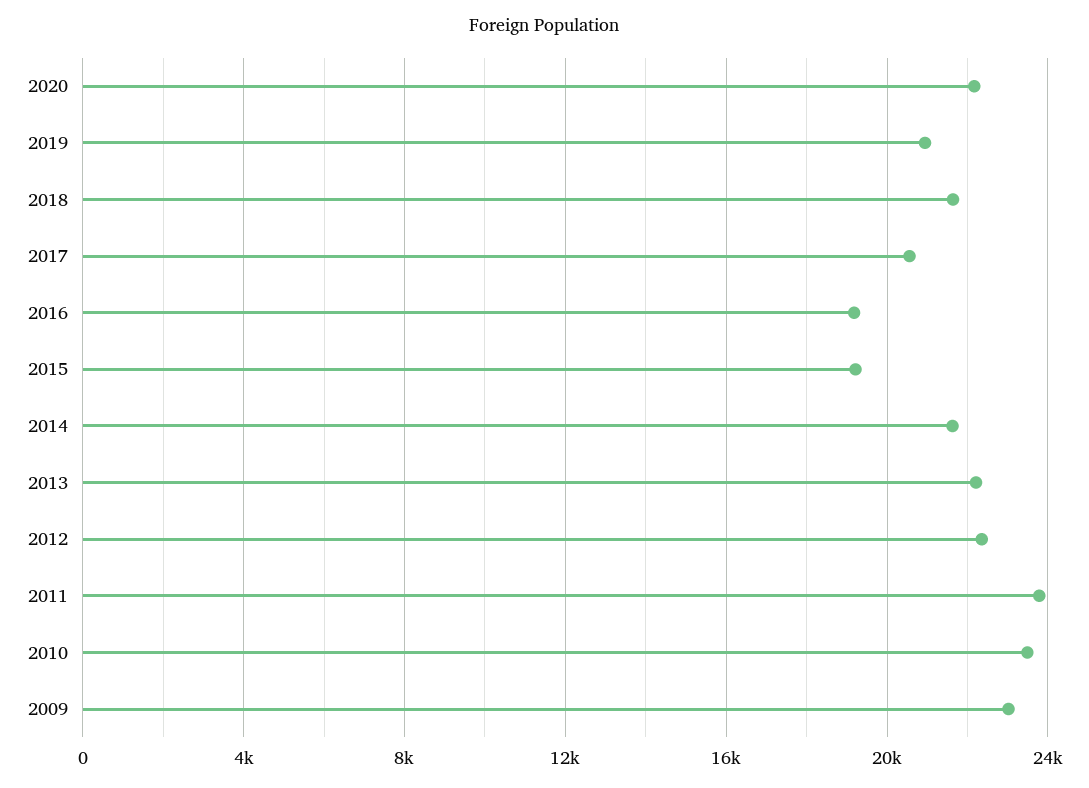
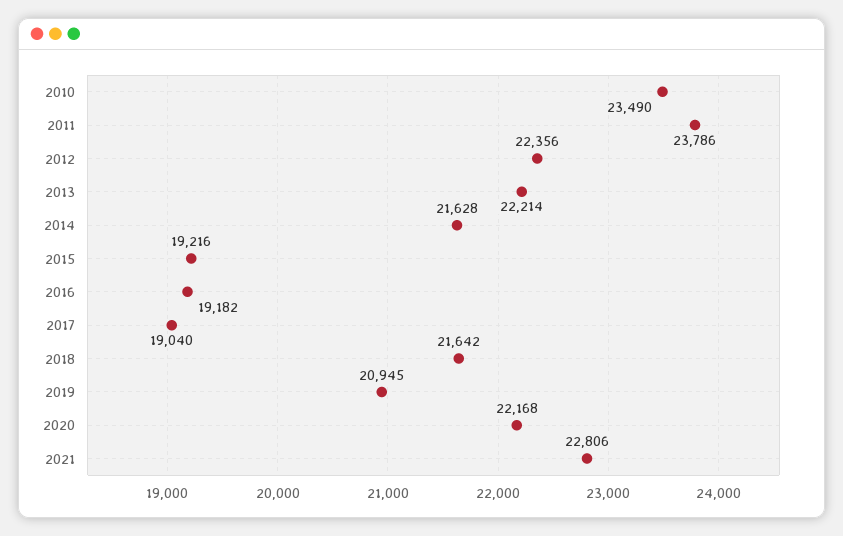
2017: 20500 -> 19040
2009: 23000 -> none
2021: none -> 22806

